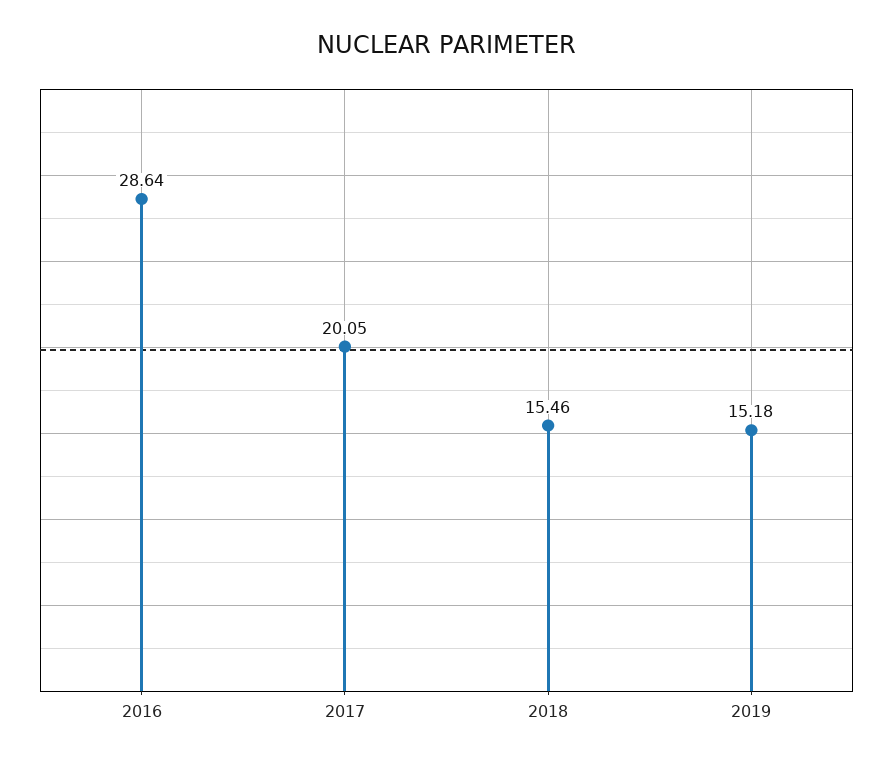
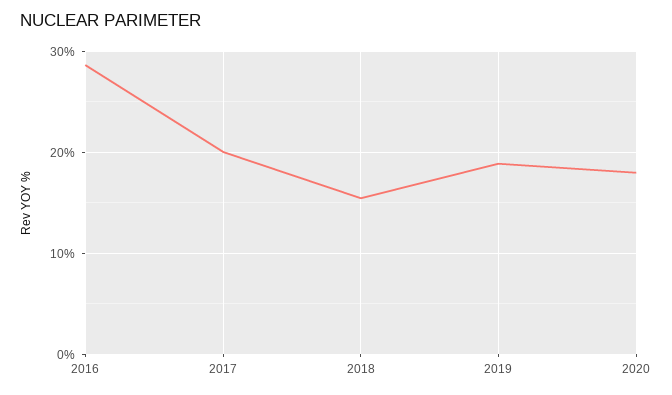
2019: 15.18 -> 19
2020: none -> 18

